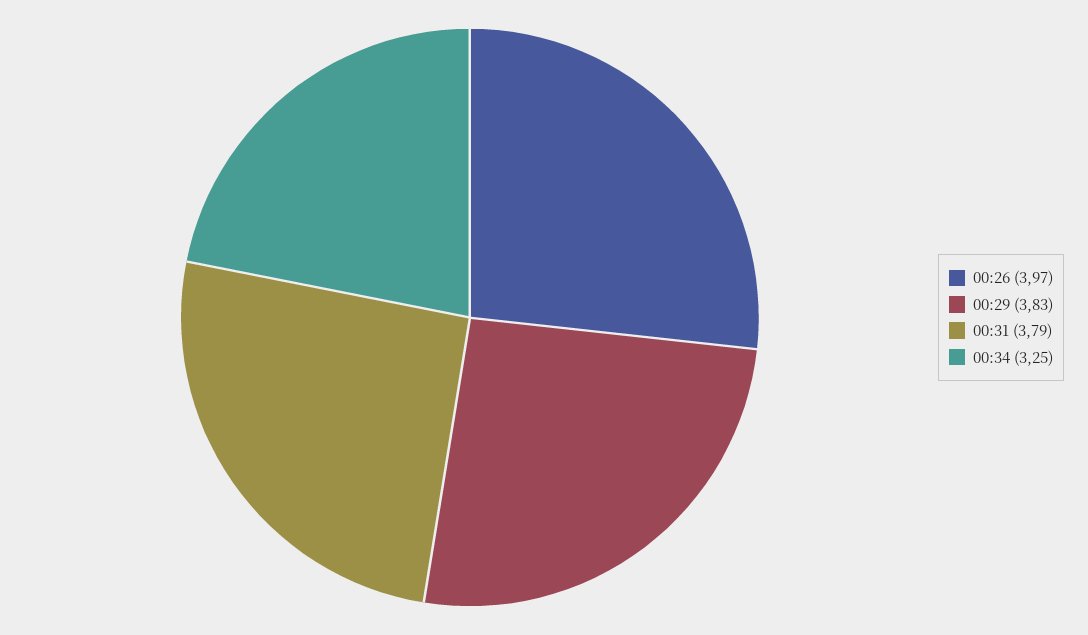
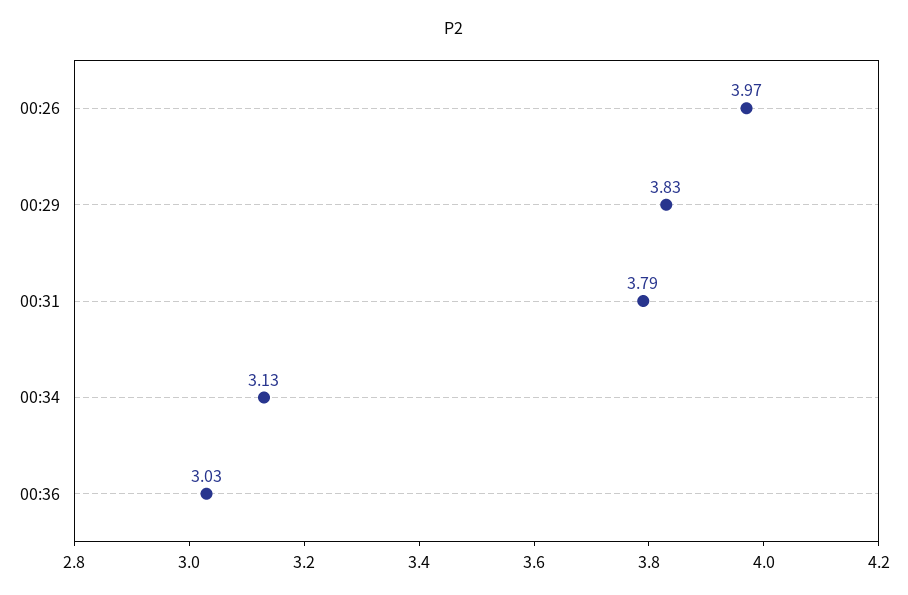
00:34: 3.25 -> 3.13
00:36: none -> 3.03

